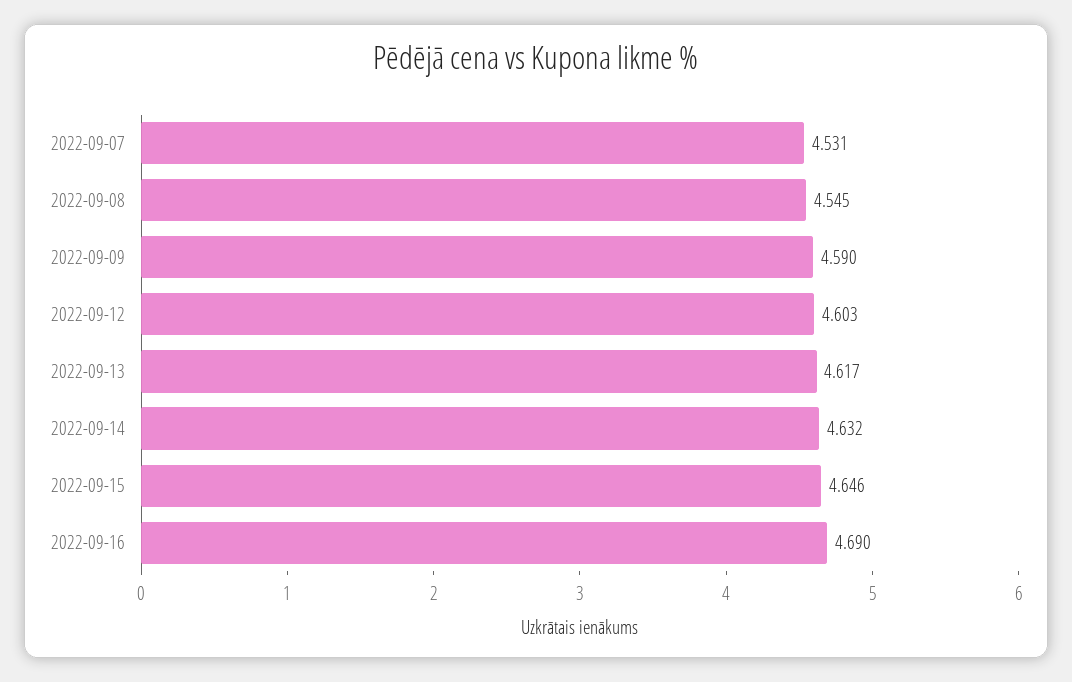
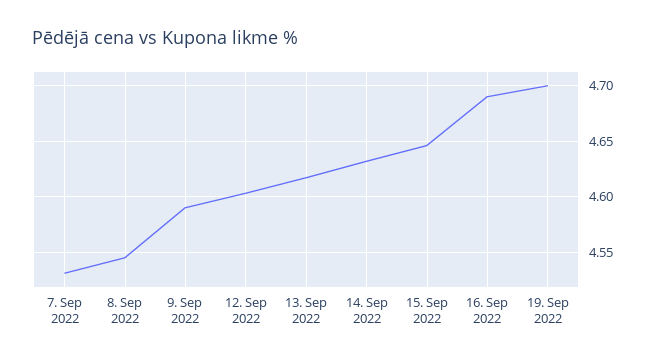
19. Sep 2022: none -> 4.7

